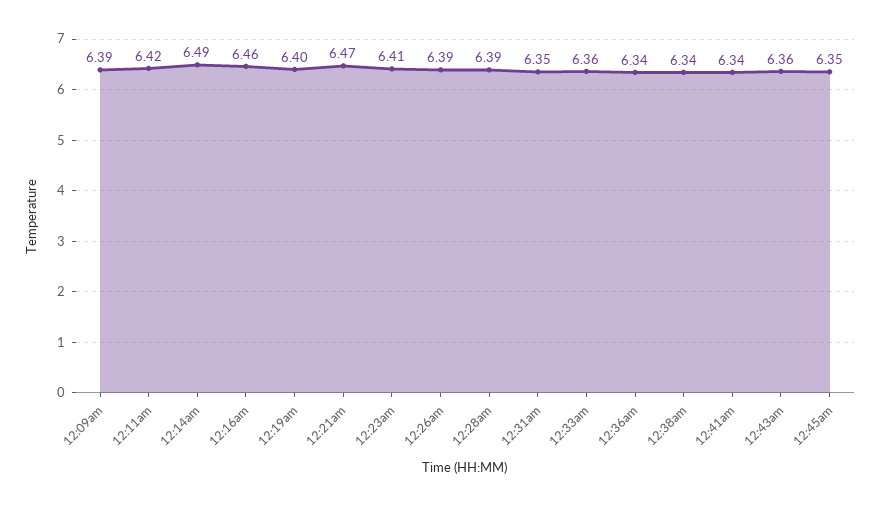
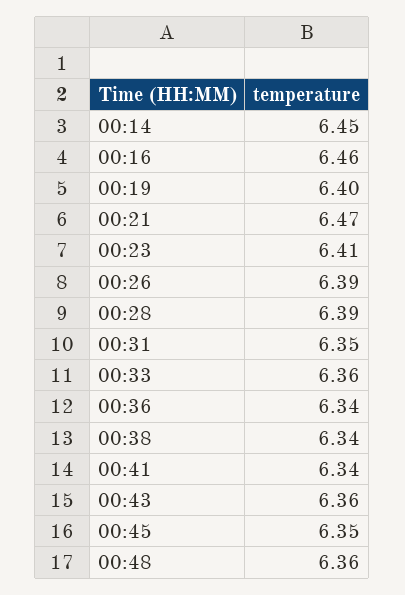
12:09am: 6.39 -> none
12:11am: 6.42 -> none
12:14am: 6.49 -> 6.45
00:48: none -> 6.36

